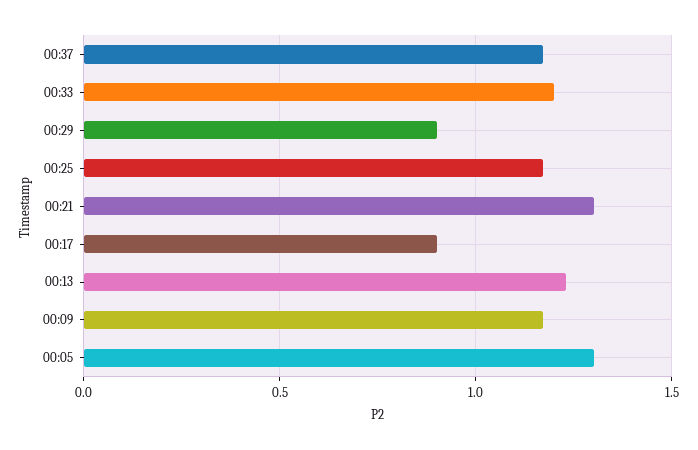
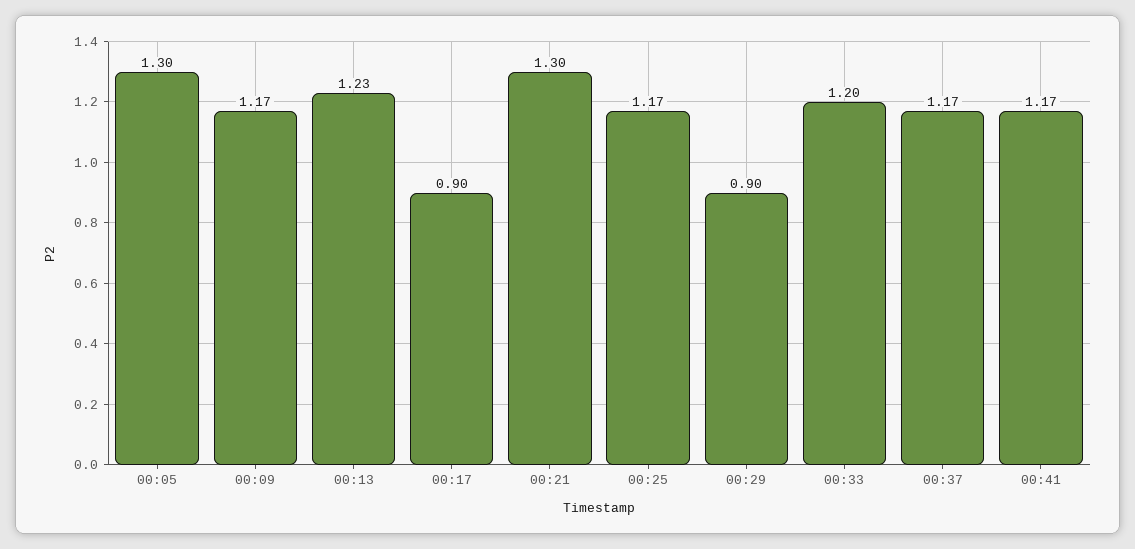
00:41: none -> 1.17

